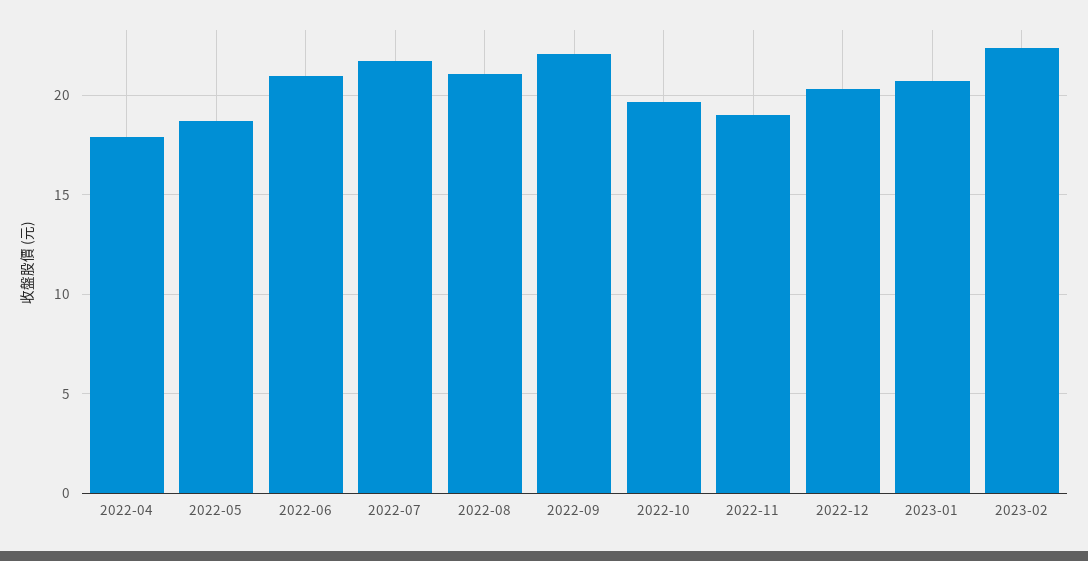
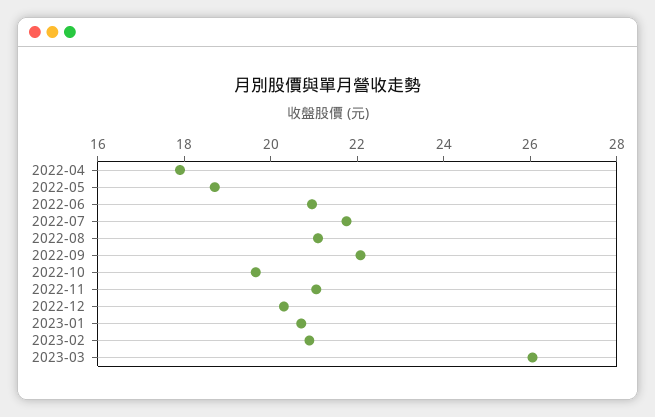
2022-11: 19 -> 21
2023-02: 22.5 -> 21
2023-03: none -> 26

